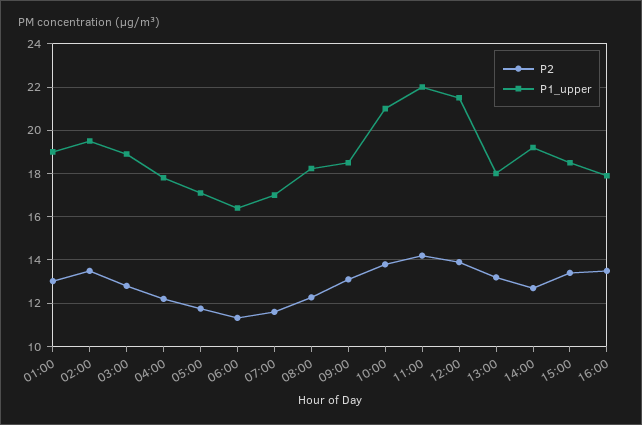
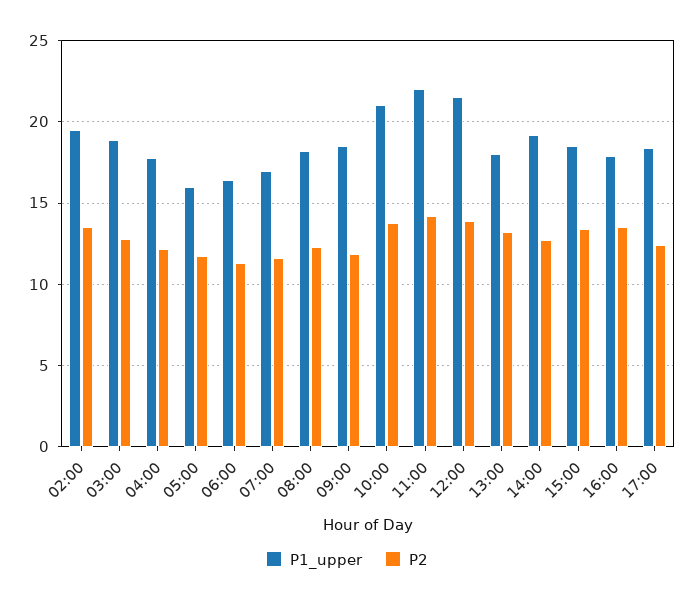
P2, 01:00: 13 -> none
P1_upper, 01:00: 19 -> none
P1_upper, 05:00: 17 -> 16
P2, 09:00: 13 -> 12
P1_upper, 17:00: none -> 18.5
P2, 17:00: none -> 12.5

